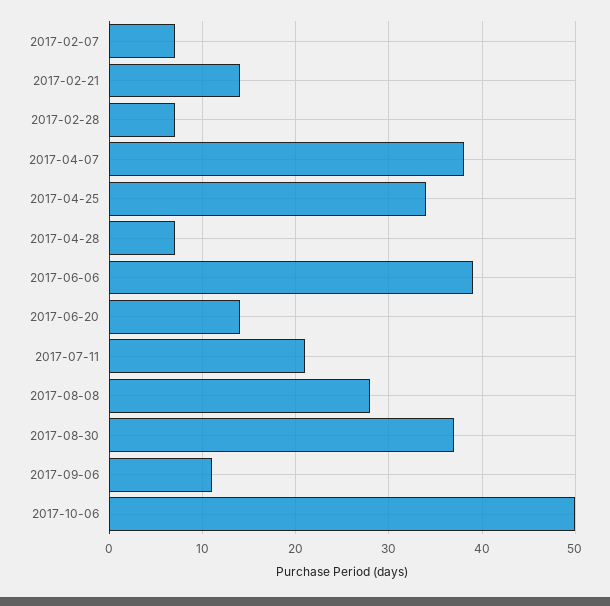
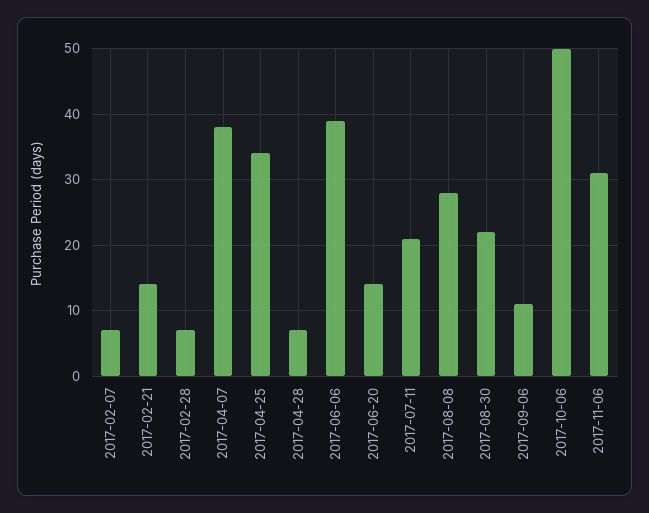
2017-08-30: 37 -> 22
2017-11-06: none -> 31

